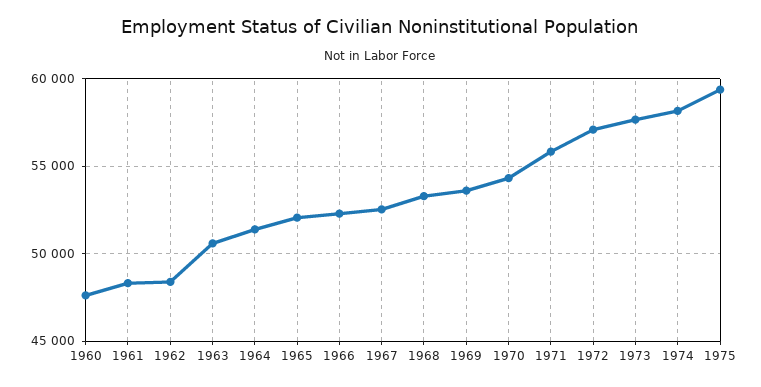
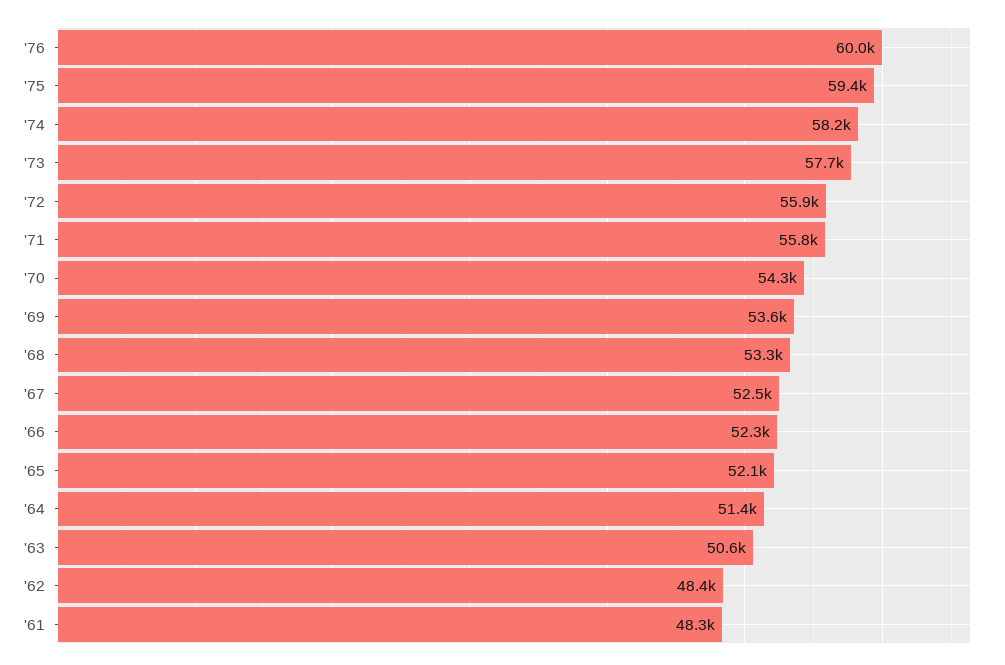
1960: 47500 -> none
1972: 57000 -> 55900
'76: none -> 60000

